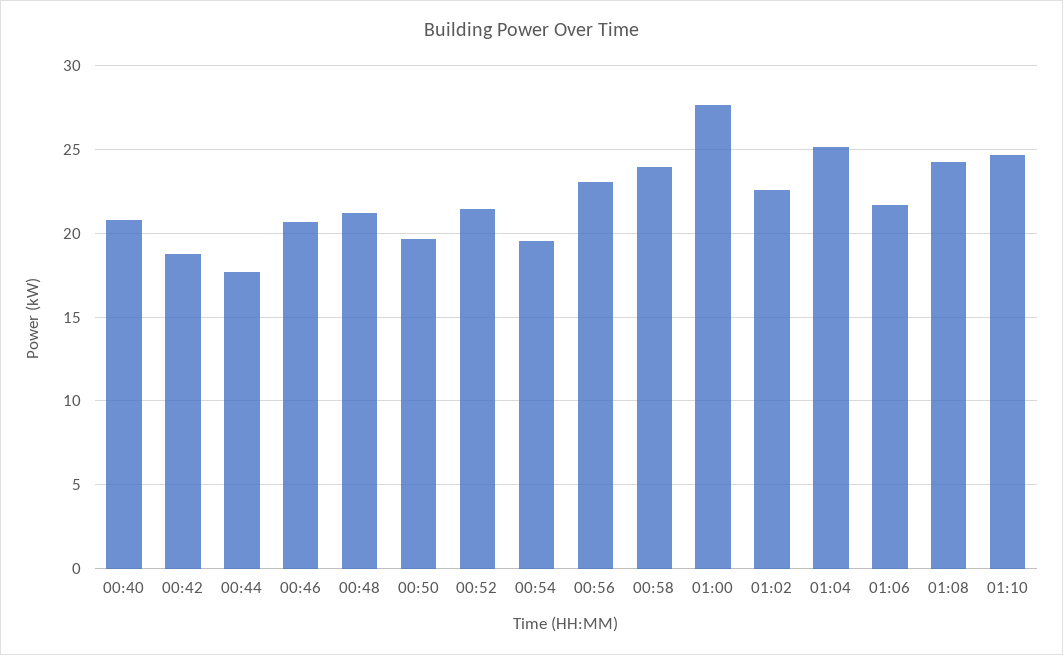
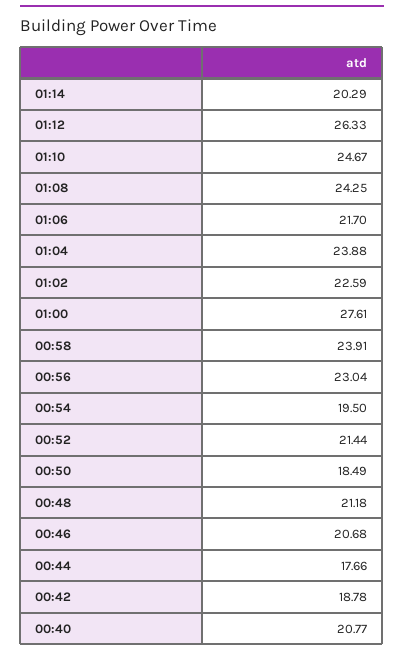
00:50: 19.5 -> 18.49
01:04: 25 -> 23.88
01:14: none -> 20.29
01:12: none -> 26.33

